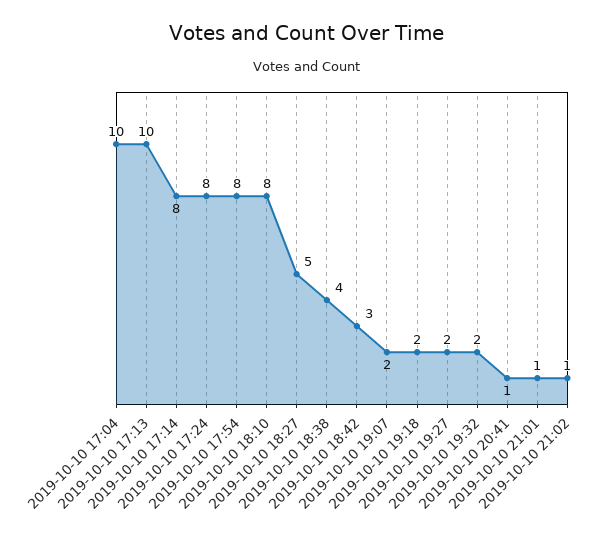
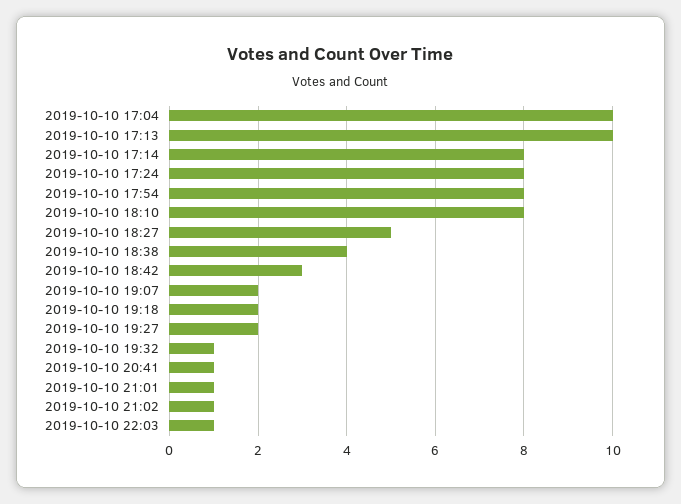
2019-10-10 19:32: 2 -> 1
2019-10-10 22:03: none -> 1

